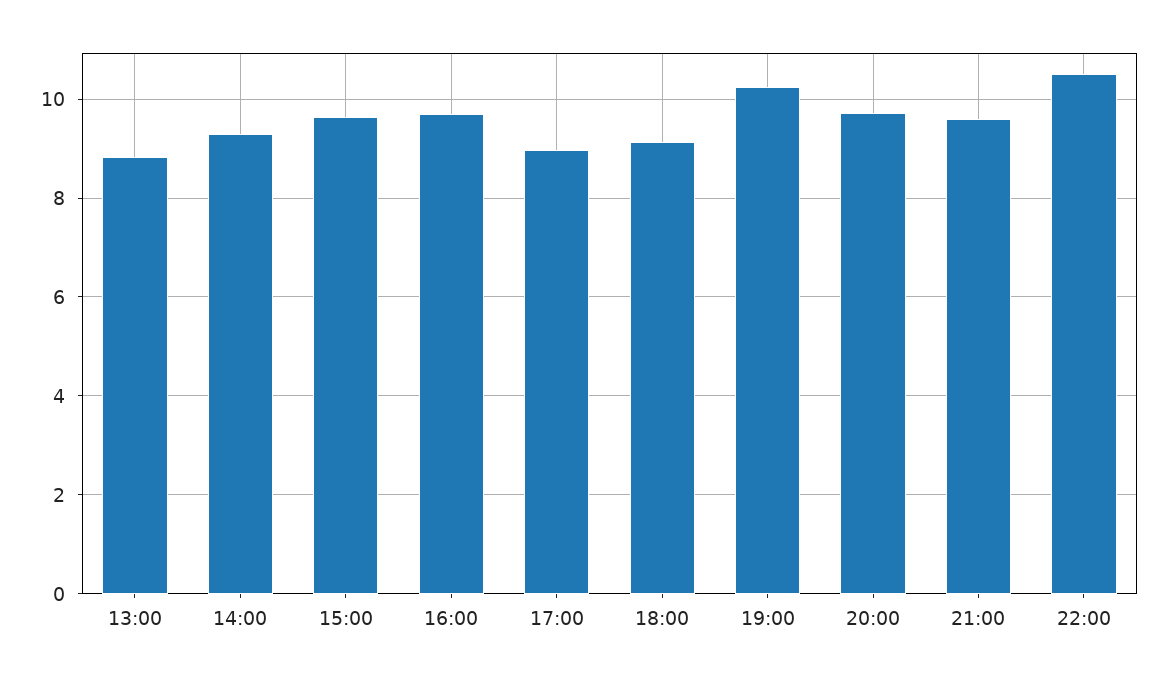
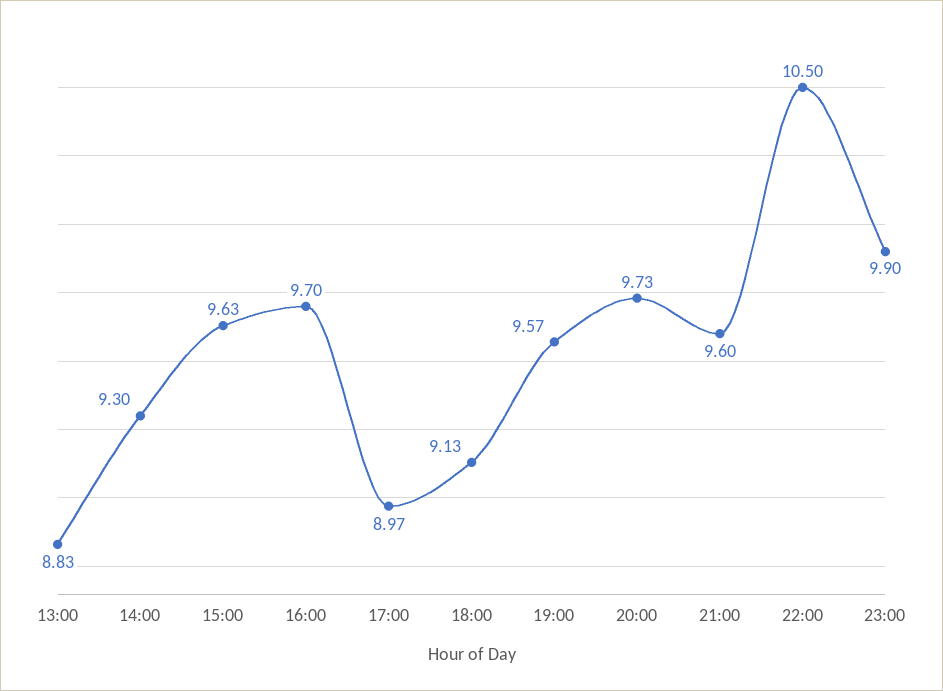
19:00: 10.2 -> 9.57
23:00: none -> 9.9

